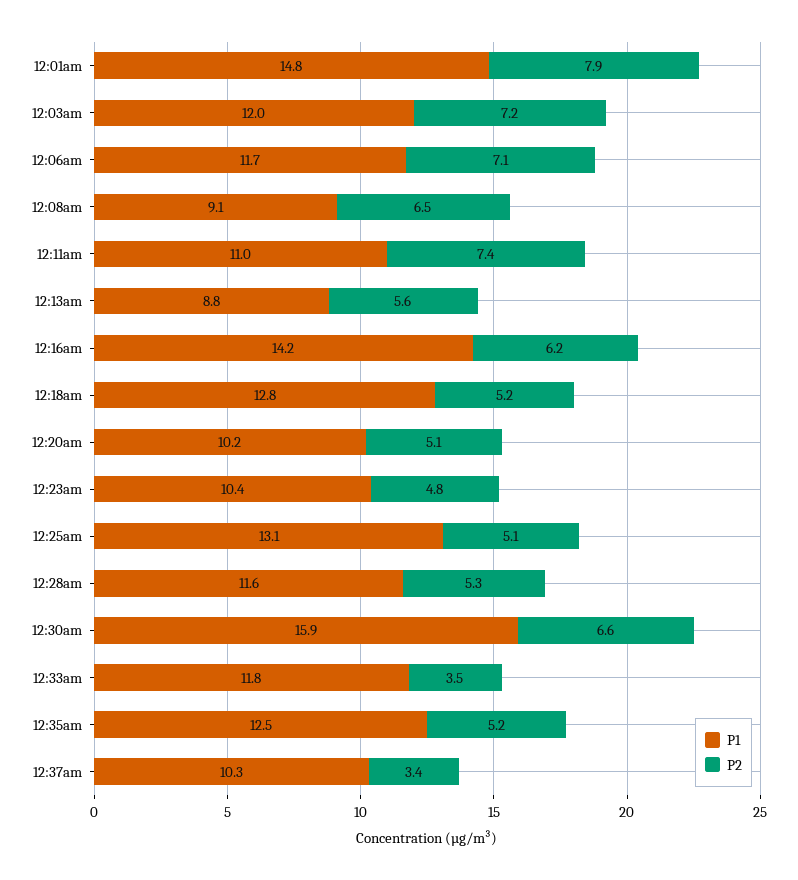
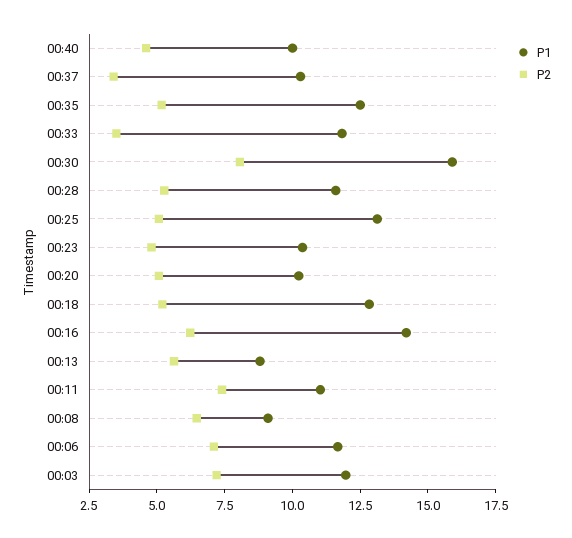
P1, 12:01am: 14.8 -> none
P2, 12:01am: 7.9 -> none
P2, 12:30am: 6.6 -> 8
P1, 00:40: none -> 10
P2, 00:40: none -> 4.5

